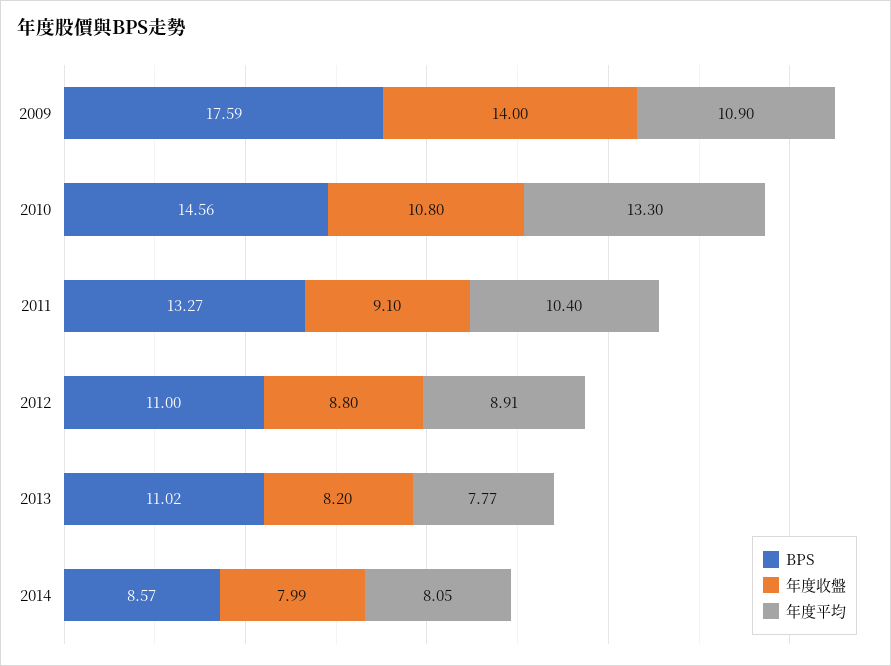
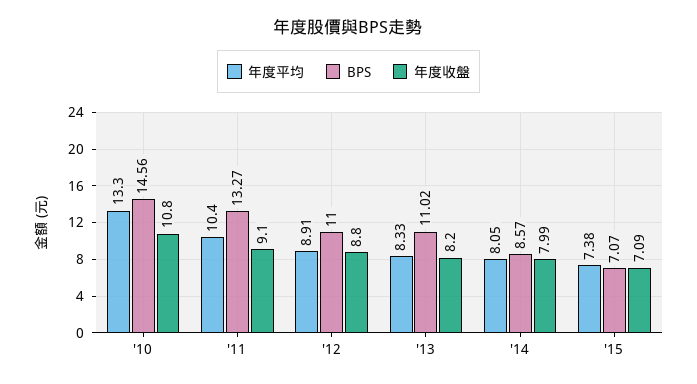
BPS, 2009: 17.59 -> none
年度收盤, 2009: 14 -> none
年度平均, 2009: 10.9 -> none
年度平均, 2013: 7.77 -> 8.33
年度平均, '15: none -> 7.38
BPS, '15: none -> 7.07
年度收盤, '15: none -> 7.09

